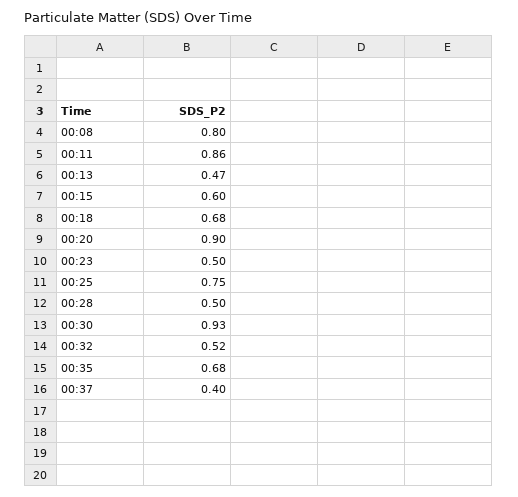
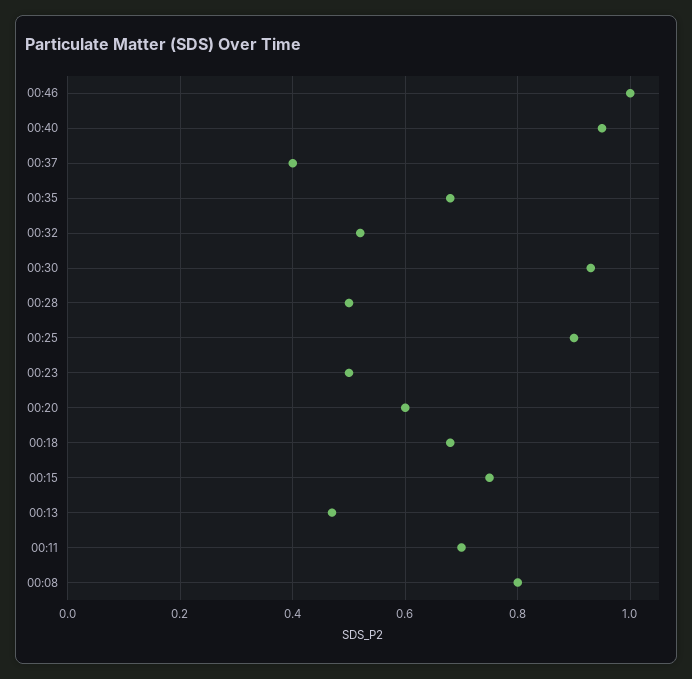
00:11: 0.86 -> 0.7
00:15: 0.6 -> 0.75
00:20: 0.9 -> 0.6
00:25: 0.75 -> 0.9
00:46: none -> 1
00:40: none -> 0.95

